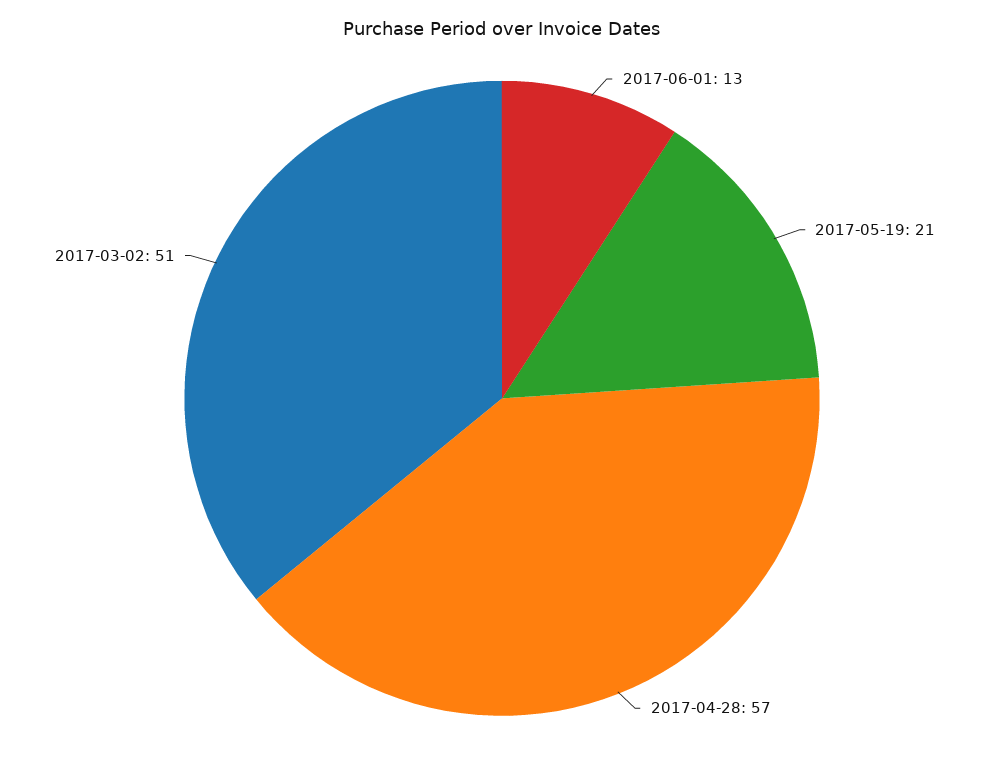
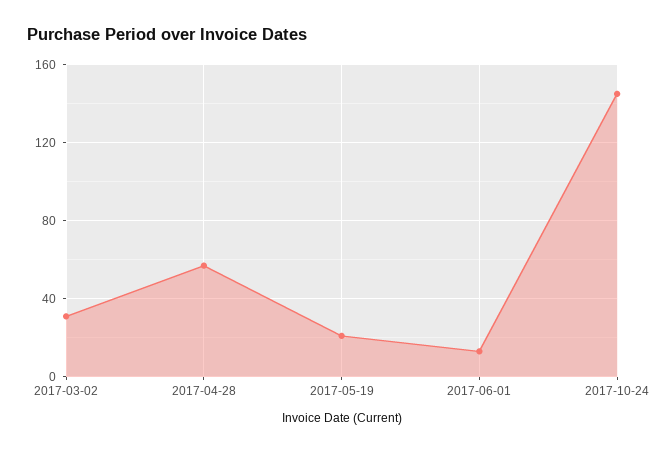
2017-03-02: 51 -> 30
2017-10-24: none -> 145

